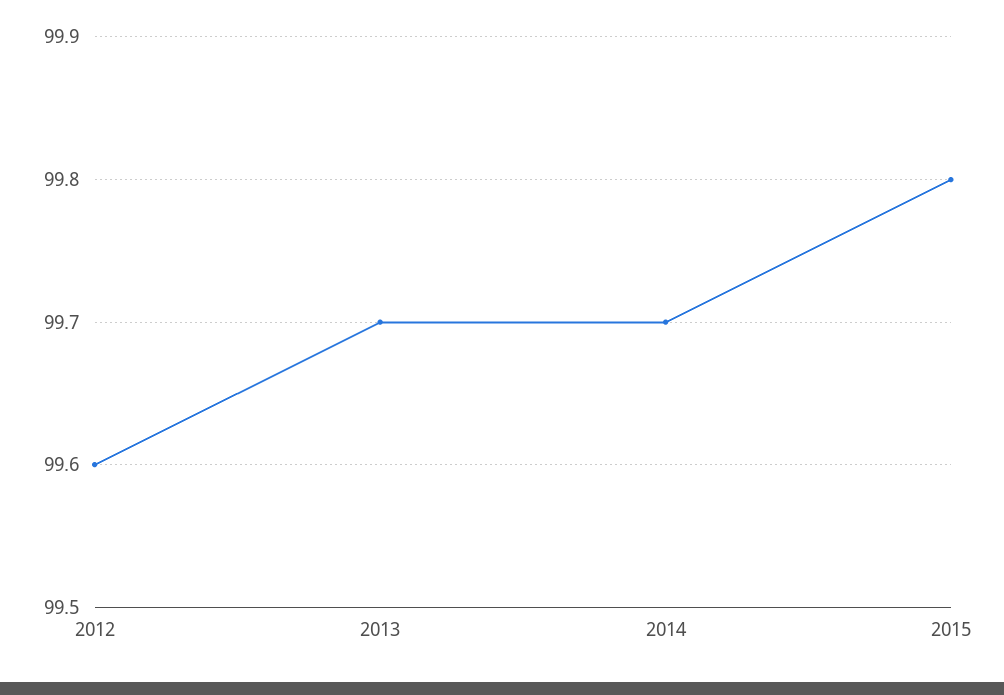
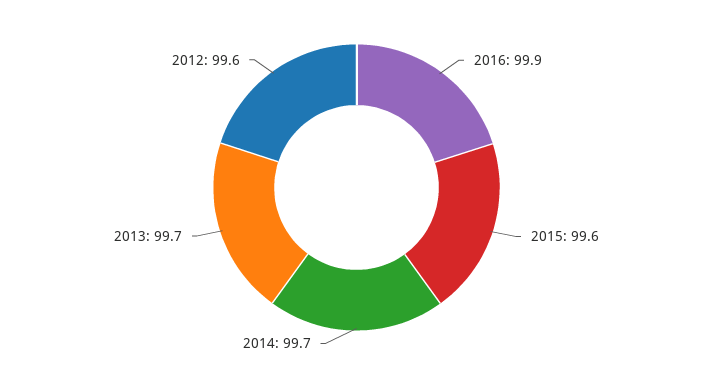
2015: 99.8 -> 99.6
2016: none -> 99.9

